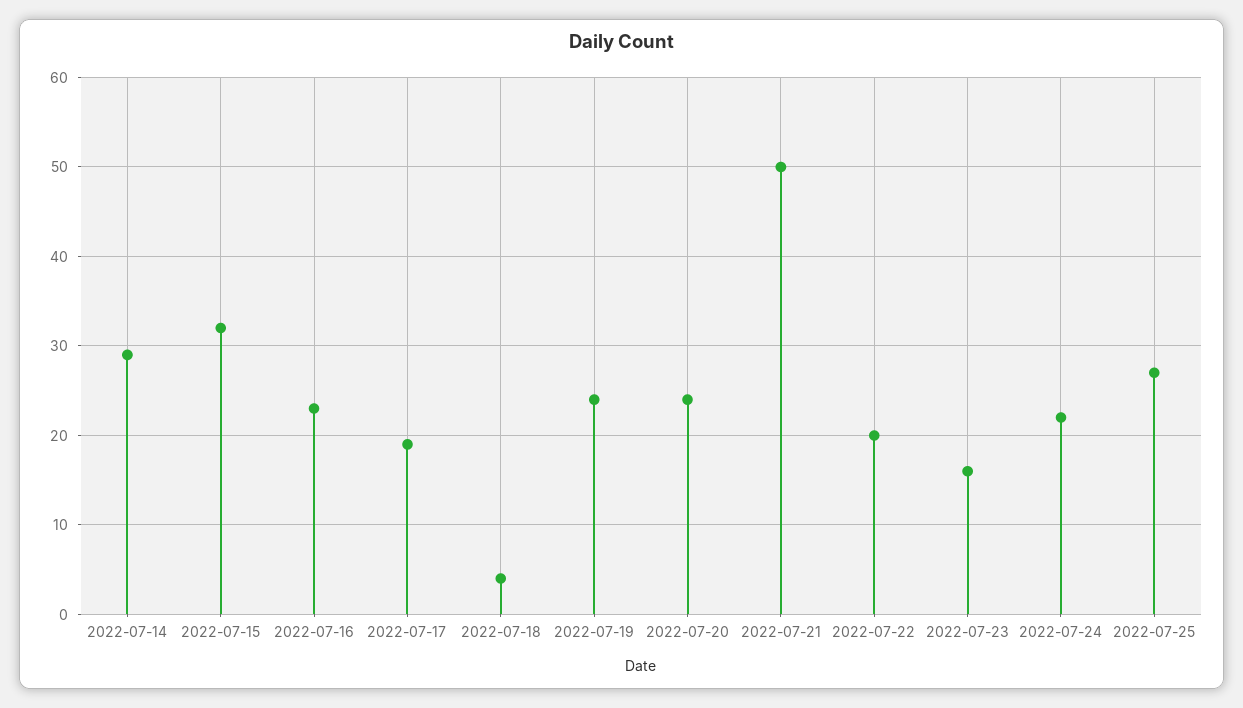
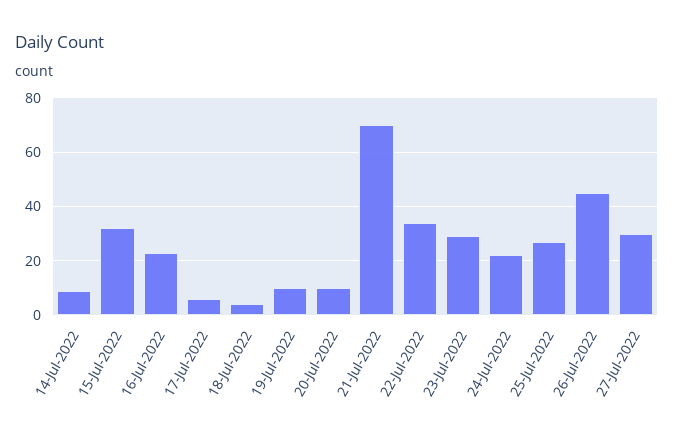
2022-07-14: 29 -> 10
2022-07-17: 19 -> 5
2022-07-19: 24 -> 10
2022-07-20: 24 -> 10
2022-07-21: 50 -> 70
2022-07-22: 20 -> 35
2022-07-23: 16 -> 30
26-Jul-2022: none -> 45
27-Jul-2022: none -> 30

